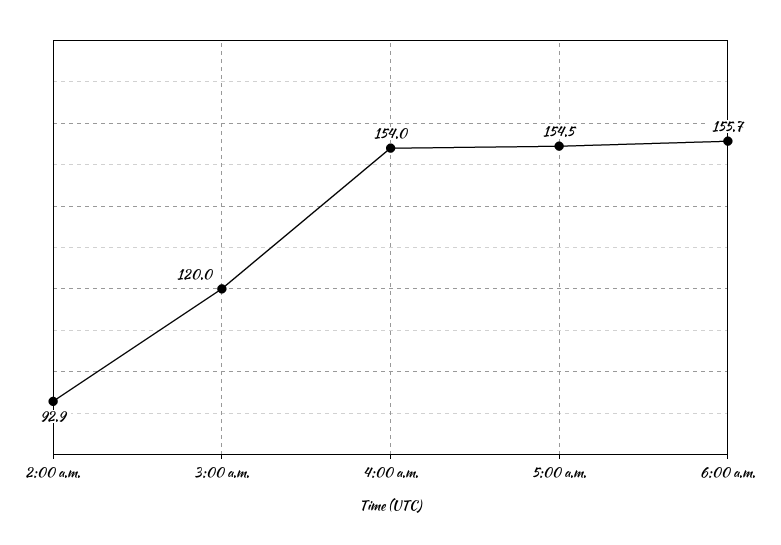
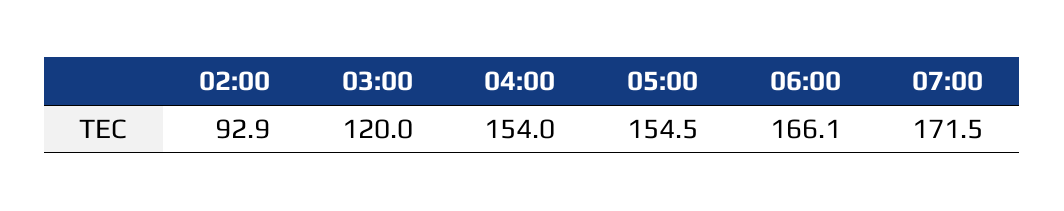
6:00 a.m.: 155.7 -> 166.1
07:00: none -> 171.5

